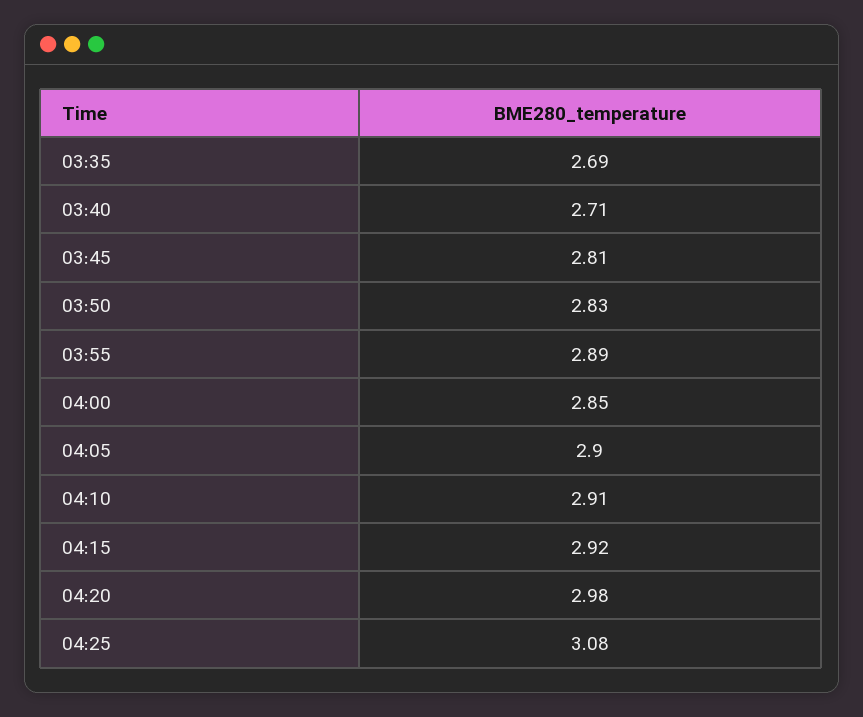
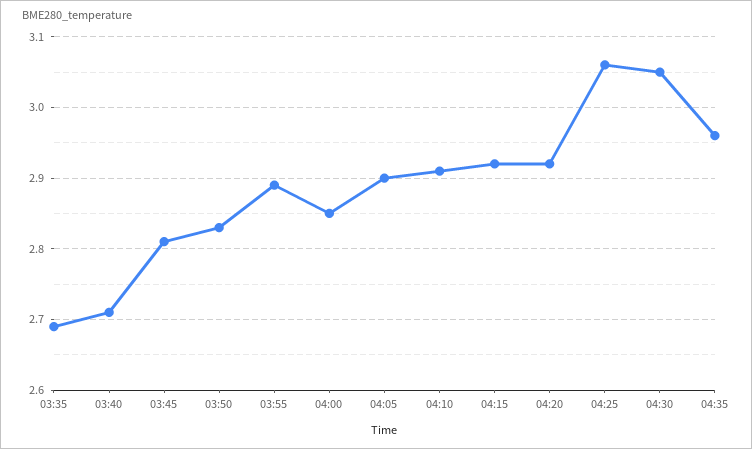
04:20: 2.98 -> 2.92
04:25: 3.08 -> 3.06
04:30: none -> 3.05
04:35: none -> 2.96

